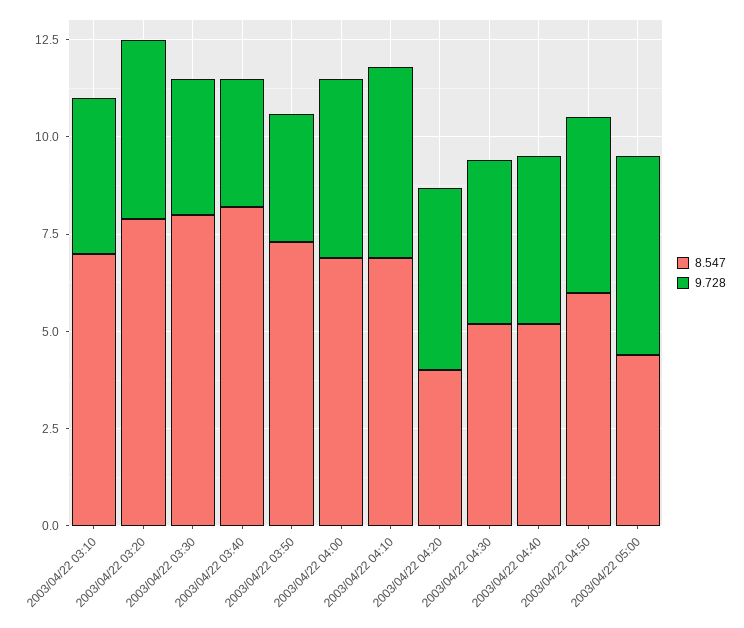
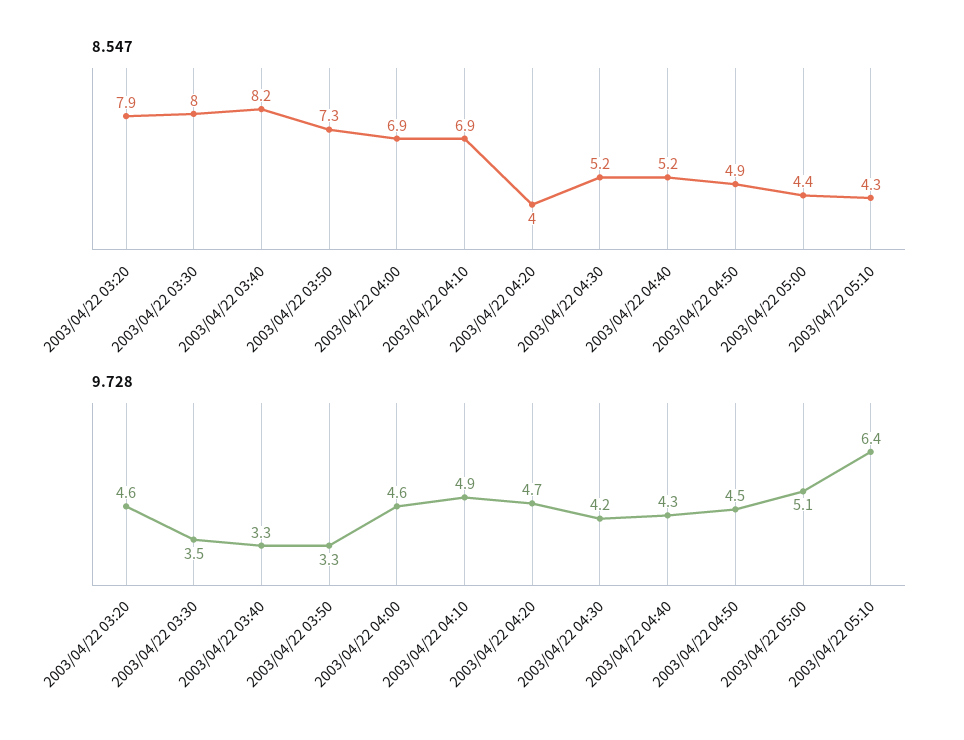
8.547, 2003/04/22 03:10: 7 -> none
9.728, 2003/04/22 03:10: 4 -> none
8.547, 2003/04/22 04:50: 6 -> 4.9
8.547, 2003/04/22 05:10: none -> 4.3
9.728, 2003/04/22 05:10: none -> 6.4

